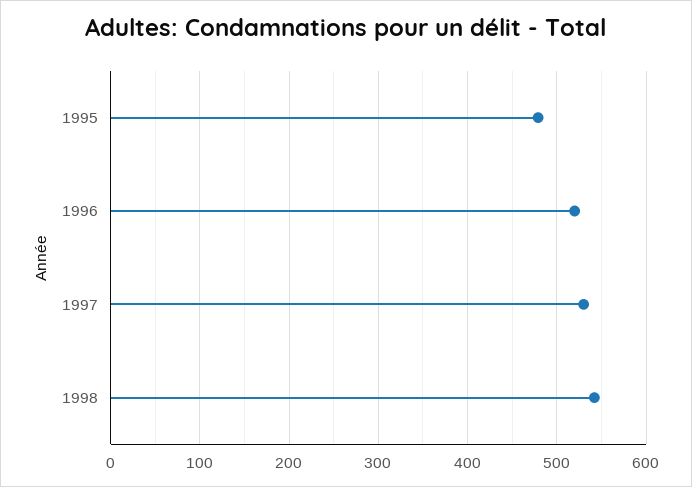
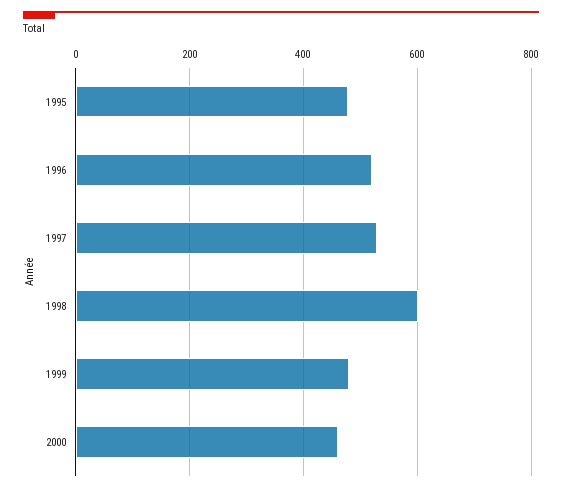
1998: 540 -> 600
1999: none -> 480
2000: none -> 460

